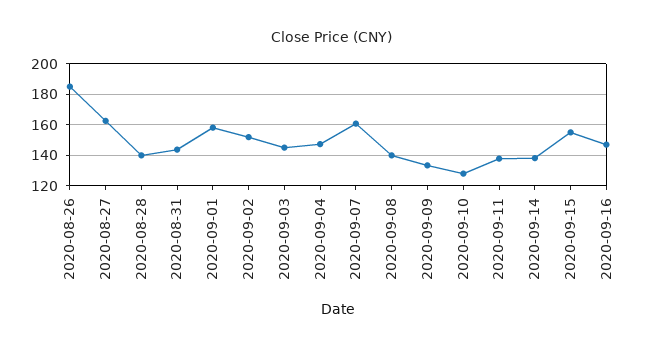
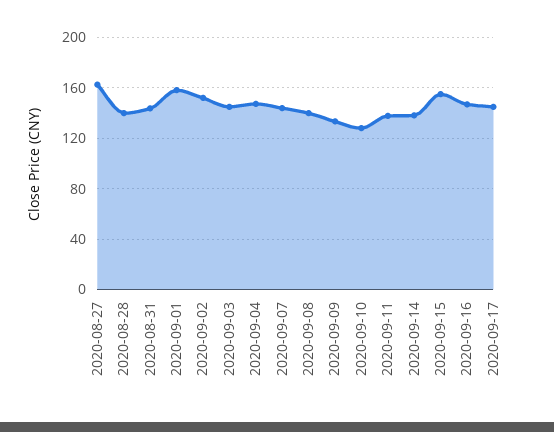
2020-08-26: 185 -> none
2020-09-07: 160 -> 145
2020-09-17: none -> 145

